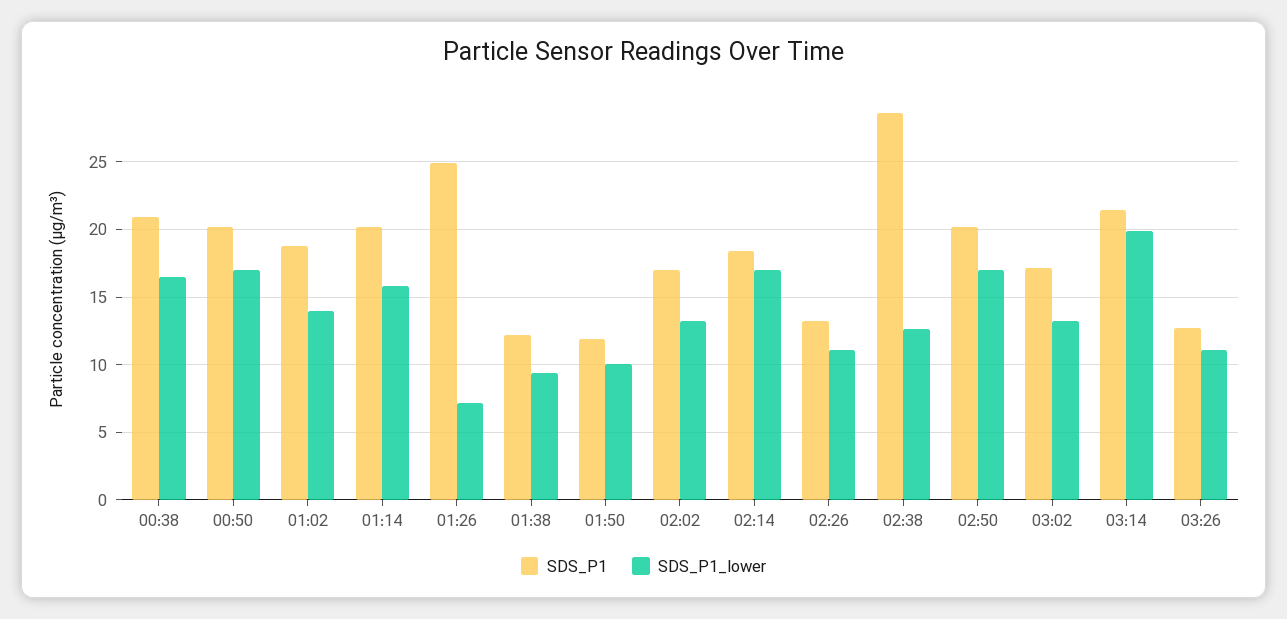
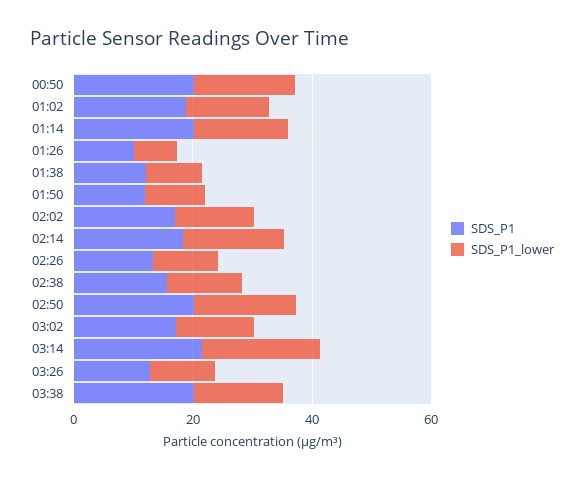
SDS_P1, 00:38: 21 -> none
SDS_P1_lower, 00:38: 16.5 -> none
SDS_P1, 01:26: 25 -> 10
SDS_P1, 02:38: 28.5 -> 15
SDS_P1, 03:38: none -> 20
SDS_P1_lower, 03:38: none -> 15

